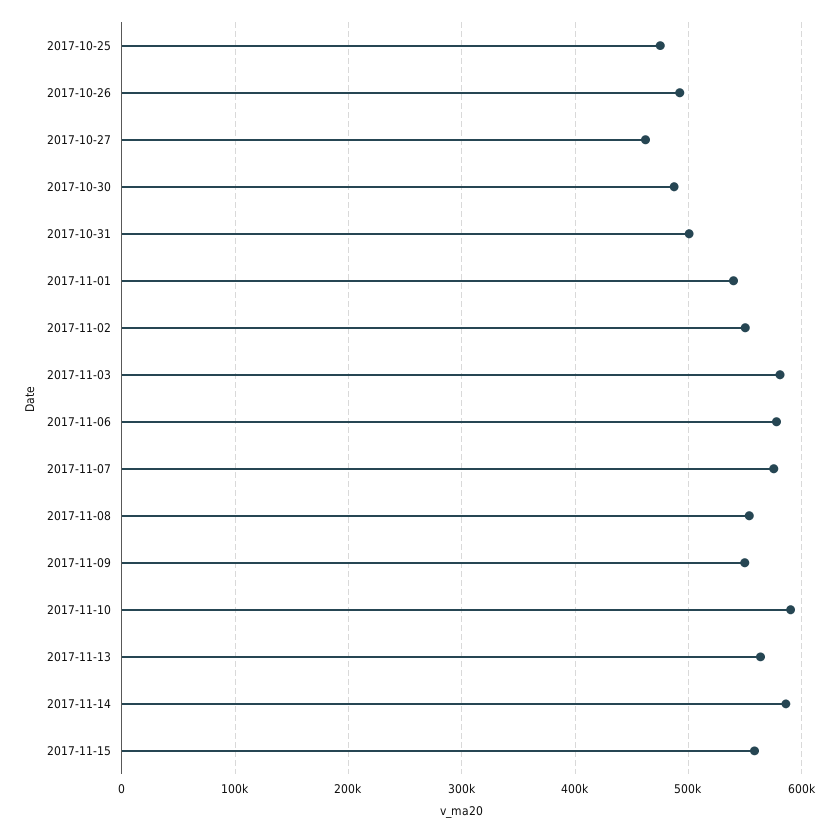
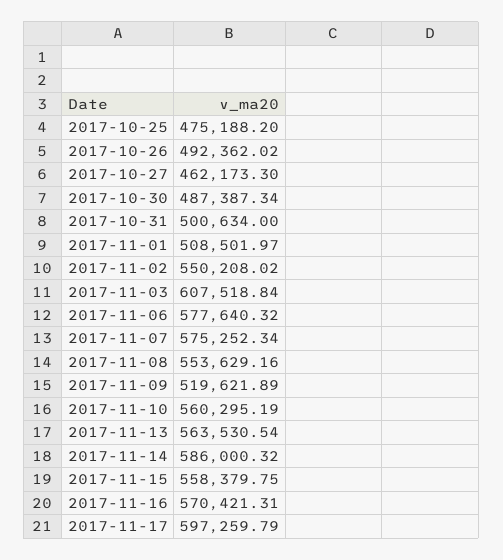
2017-11-01: 540000 -> 508501.97
2017-11-03: 580000 -> 607518.84
2017-11-09: 550000 -> 519621.89
2017-11-10: 590000 -> 560295.19
2017-11-16: none -> 570421.31
2017-11-17: none -> 597259.79

